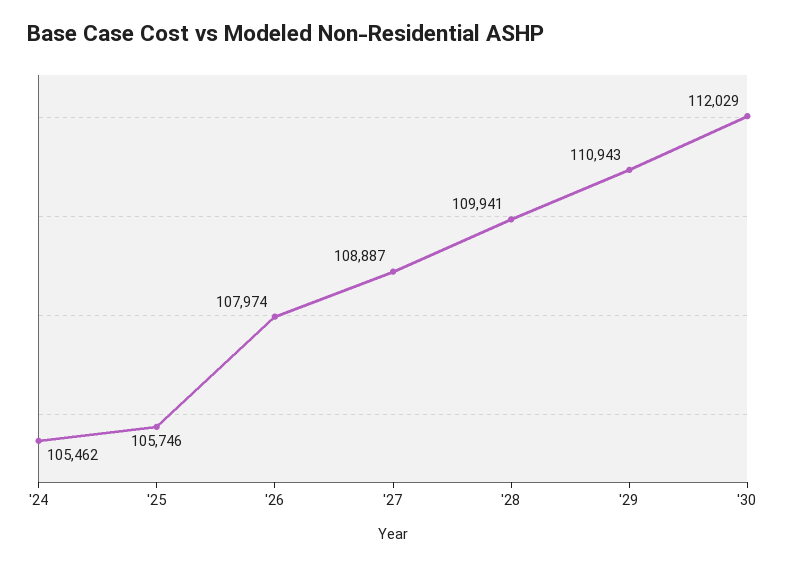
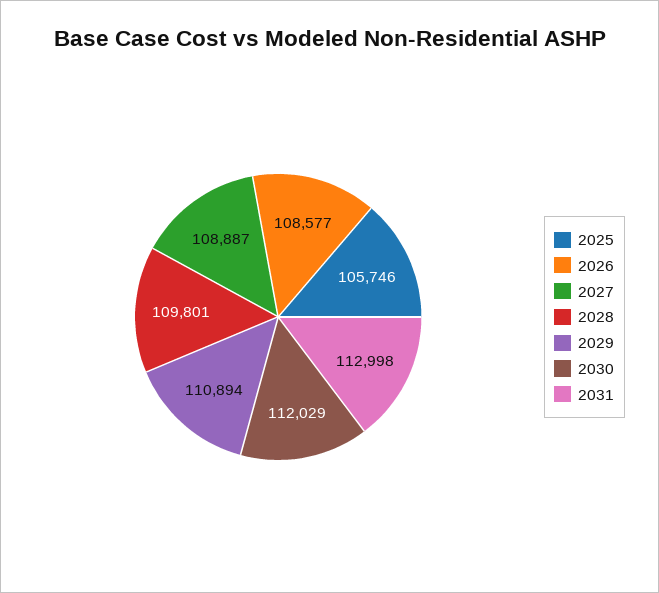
'24: 105462 -> none
'26: 107974 -> 108577
'28: 109941 -> 109801
'29: 110943 -> 110894
2031: none -> 112998

